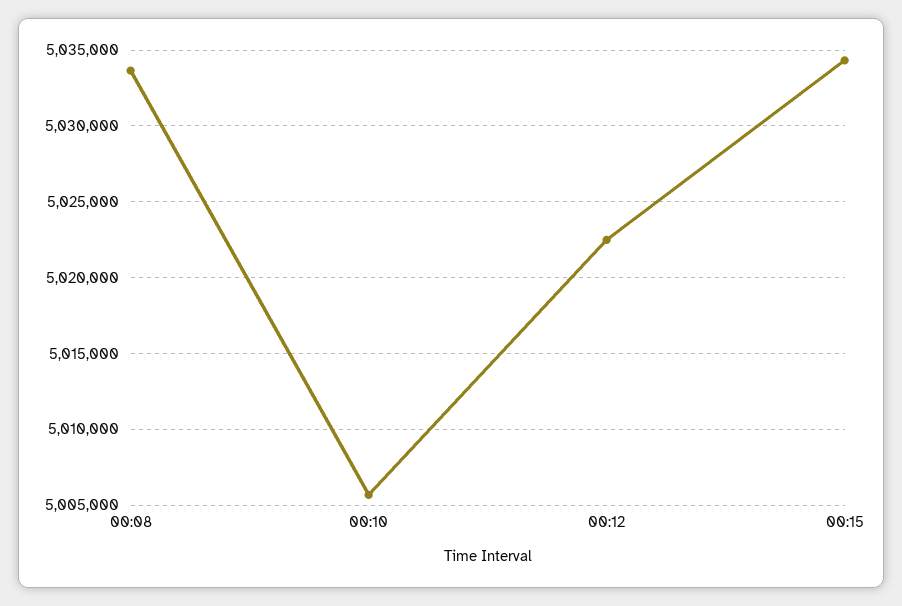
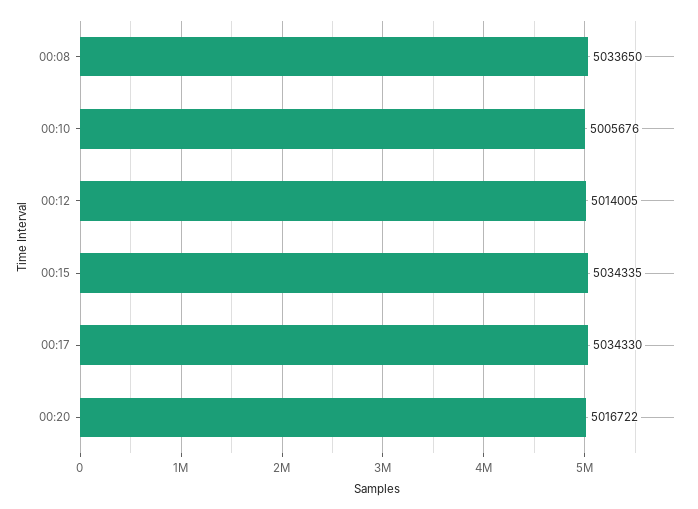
00:12: 5022500 -> 5014005
00:17: none -> 5034330
00:20: none -> 5016722

